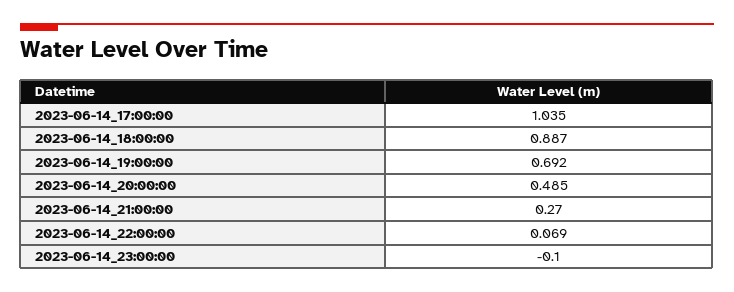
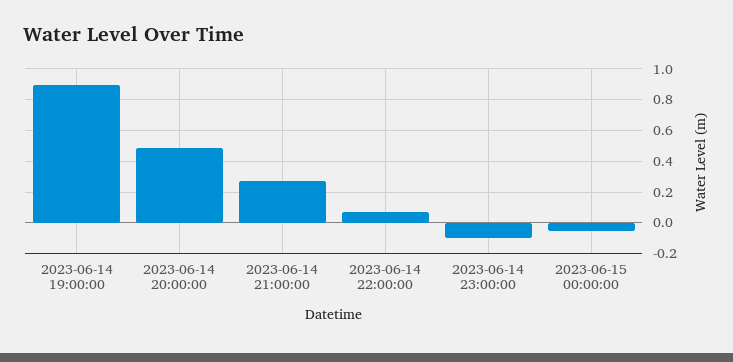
2023-06-14_17:00:00: 1.035 -> none
2023-06-14_18:00:00: 0.887 -> none
2023-06-14_19:00:00: 0.692 -> 0.9
2023-06-15 00:00:00: none -> -0.05

